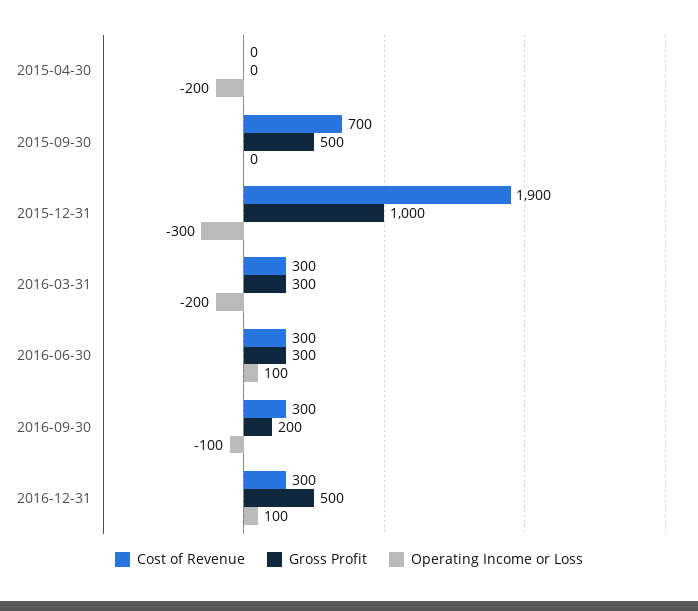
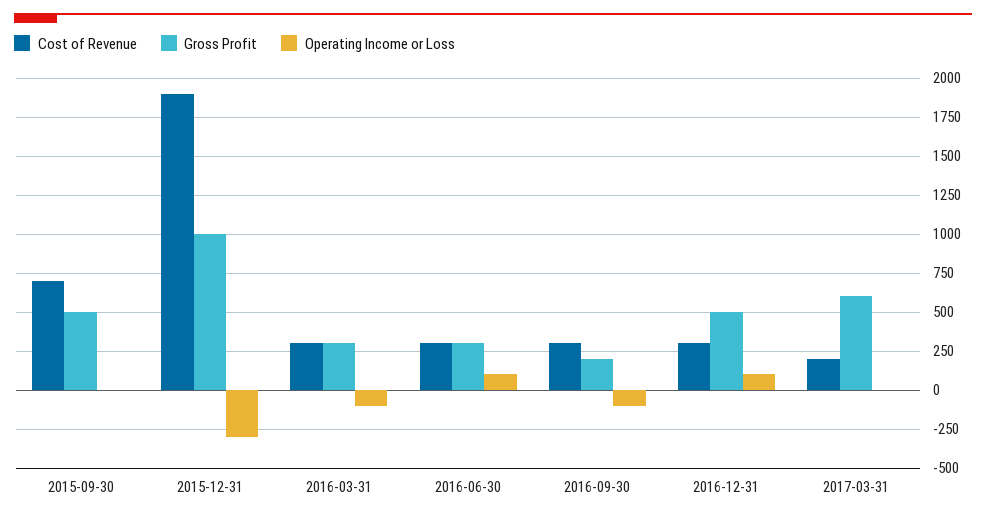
Cost of Revenue, 2015-04-30: 0 -> none
Gross Profit, 2015-04-30: 0 -> none
Operating Income or Loss, 2015-04-30: -200 -> none
Operating Income or Loss, 2016-03-31: -200 -> -100
Cost of Revenue, 2017-03-31: none -> 200
Gross Profit, 2017-03-31: none -> 600
Operating Income or Loss, 2017-03-31: none -> 0

